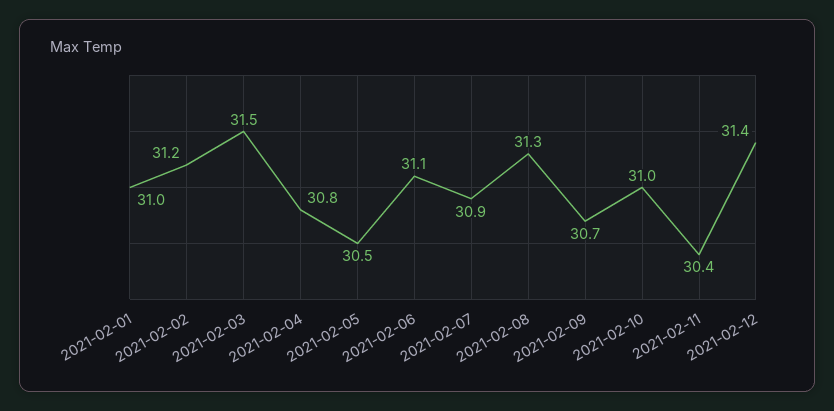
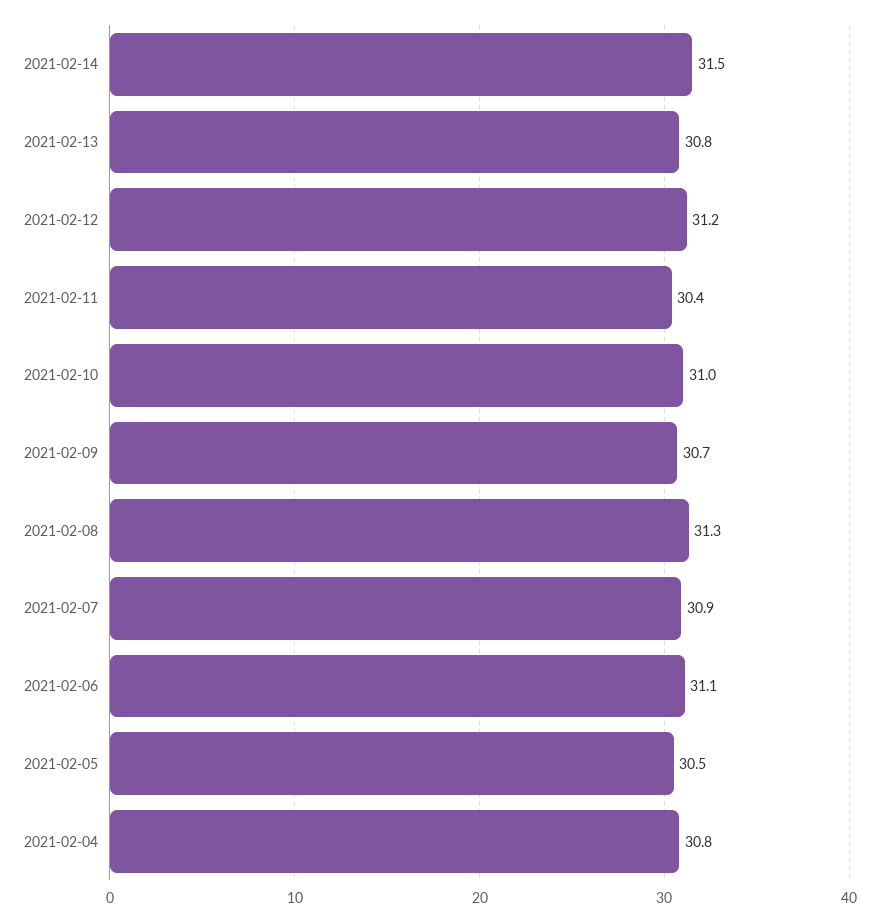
2021-02-01: 31 -> none
2021-02-02: 31.2 -> none
2021-02-03: 31.5 -> none
2021-02-12: 31.4 -> 31.2
2021-02-14: none -> 31.5
2021-02-13: none -> 30.8

